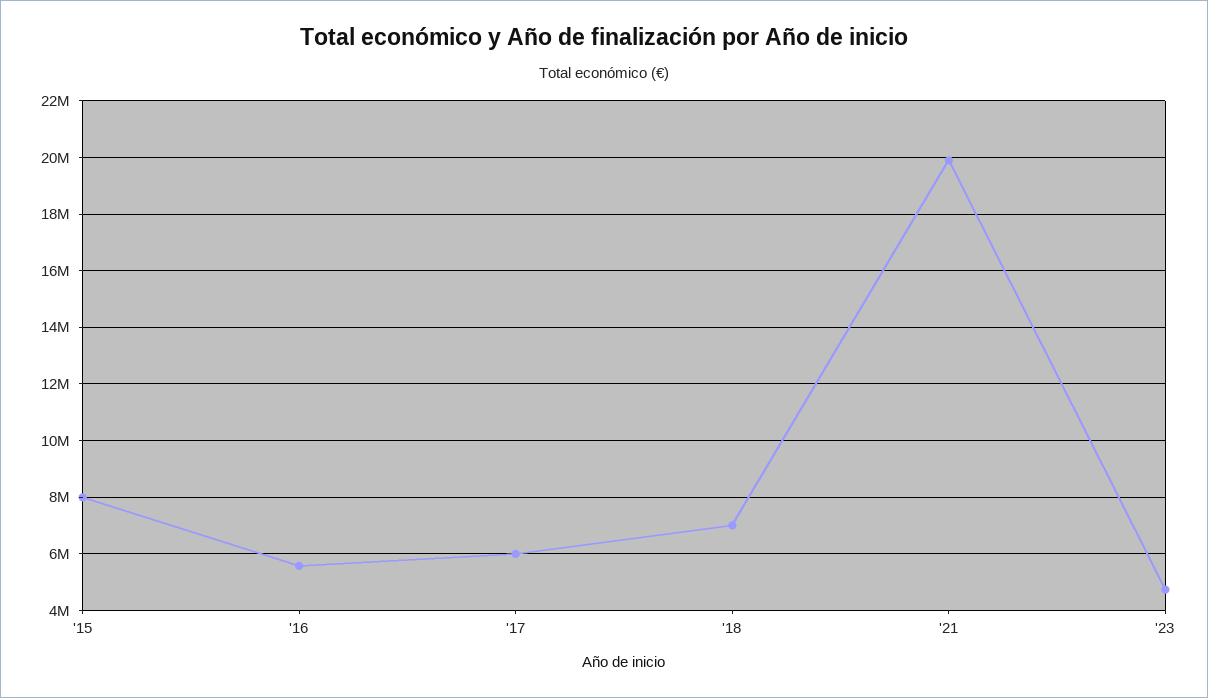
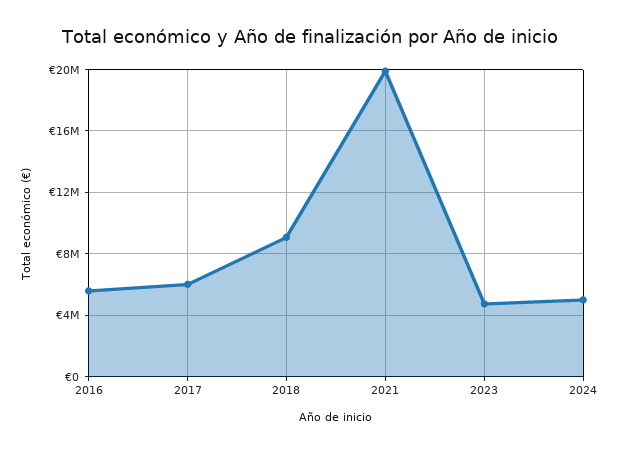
'15: 8000000 -> none
'18: 7000000 -> 9000000
2024: none -> 5000000

